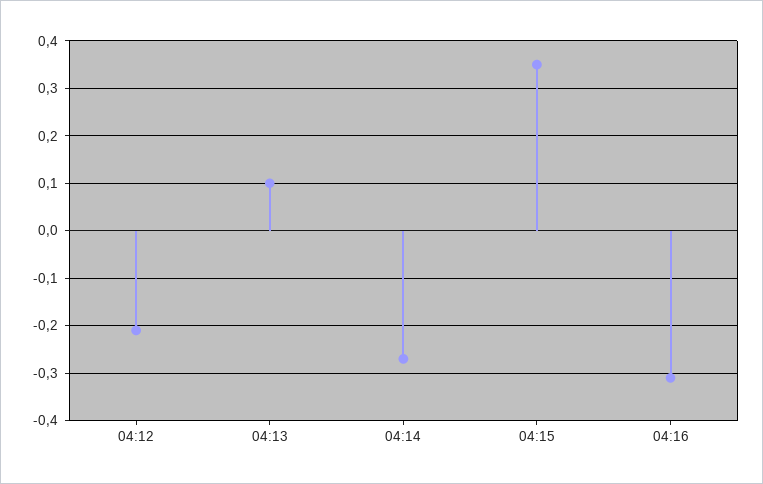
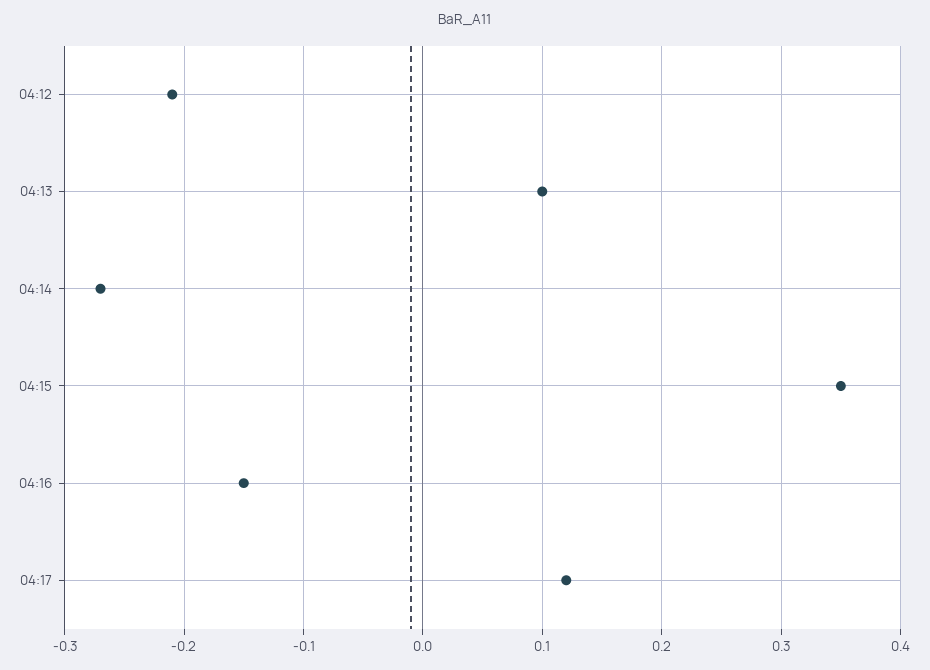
04:16: -0.3 -> -0.15
04:17: none -> 0.12

